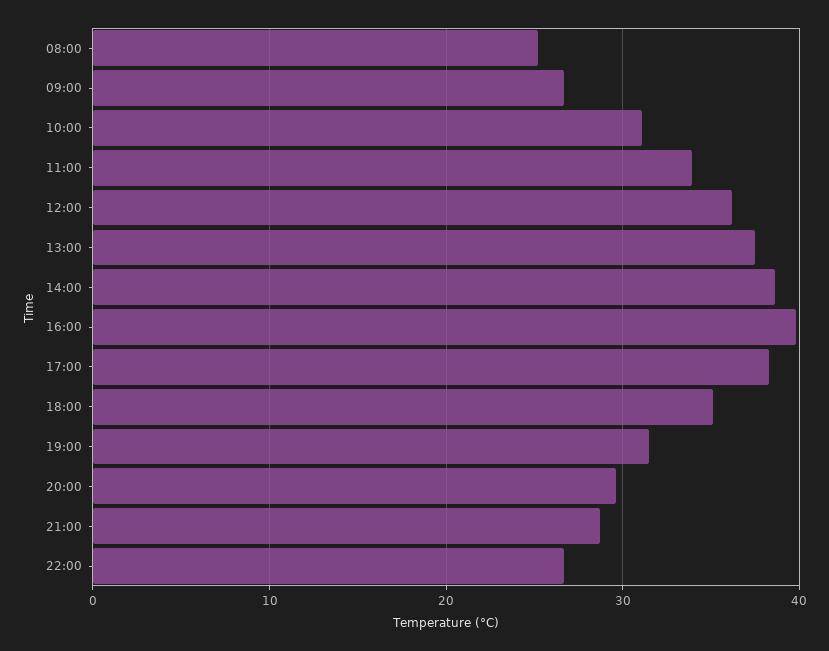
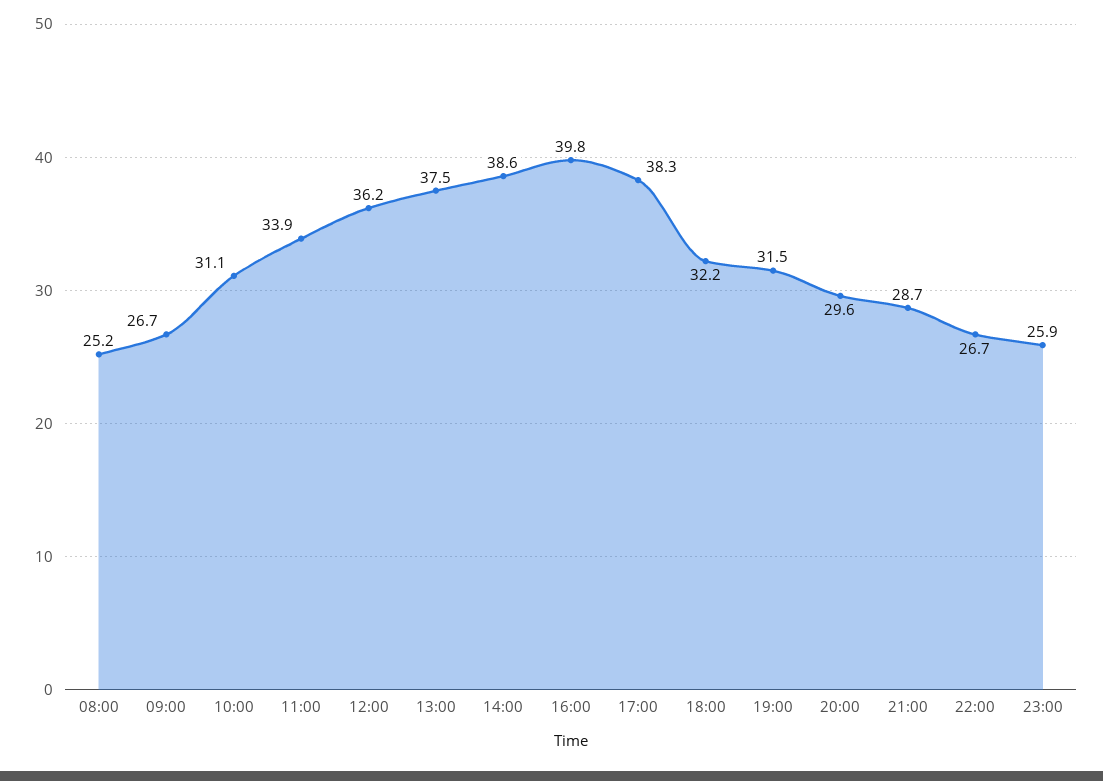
18:00: 35 -> 32.2
23:00: none -> 25.9

